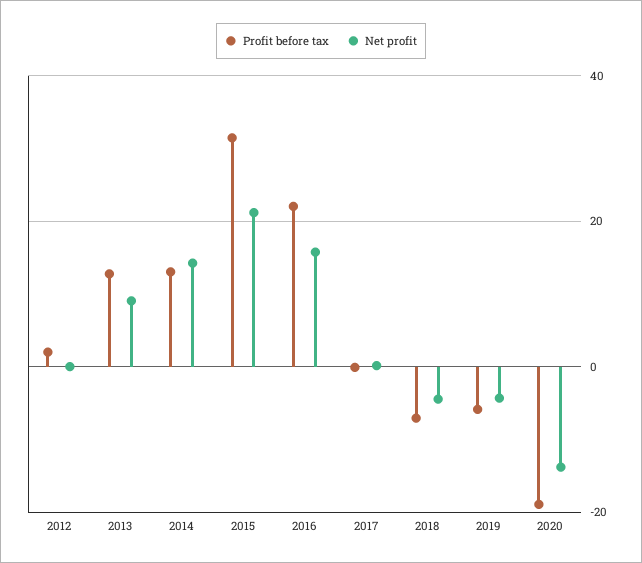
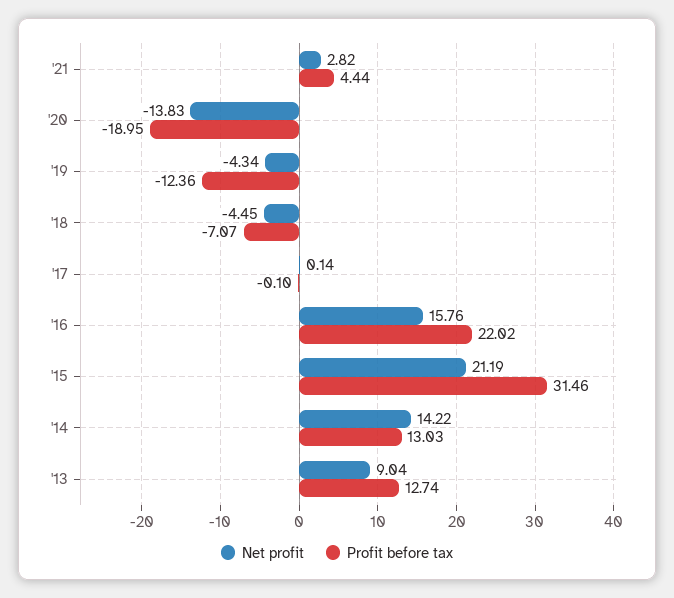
Profit before tax, 2012: 2 -> none
Net profit, 2012: 0 -> none
Profit before tax, 2019: -6 -> -12.36
Net profit, '21: none -> 2.82
Profit before tax, '21: none -> 4.44

